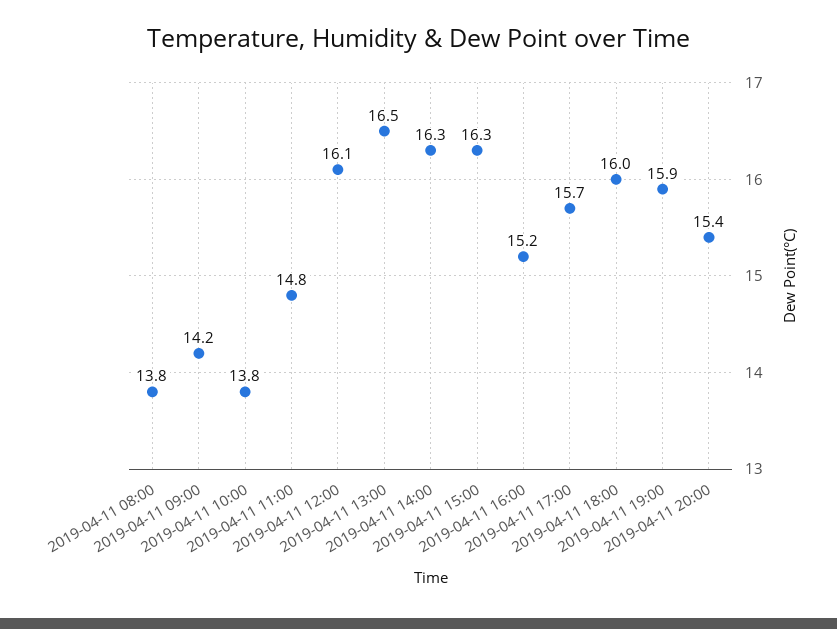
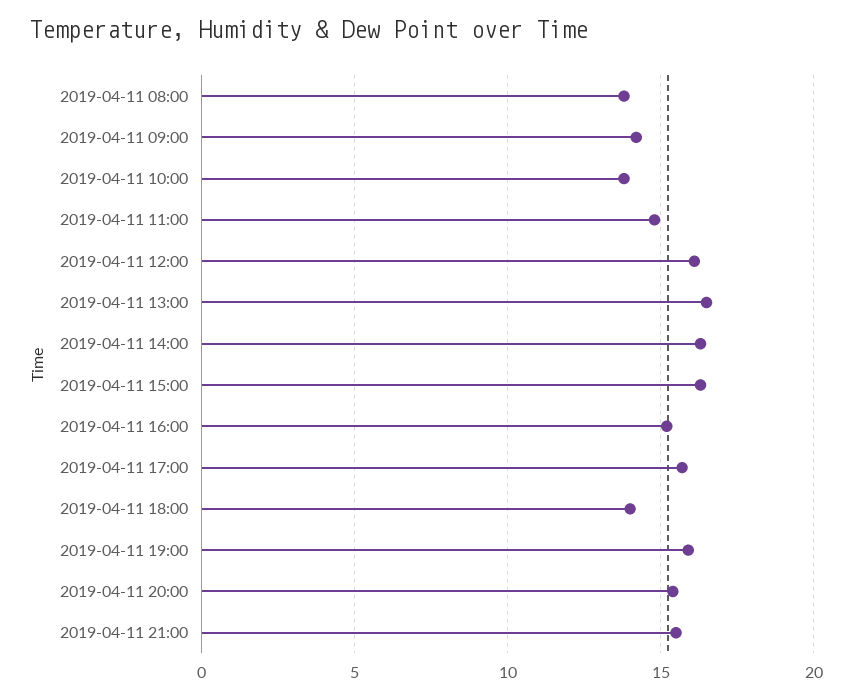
2019-04-11 18:00: 16 -> 14
2019-04-11 21:00: none -> 15.5

